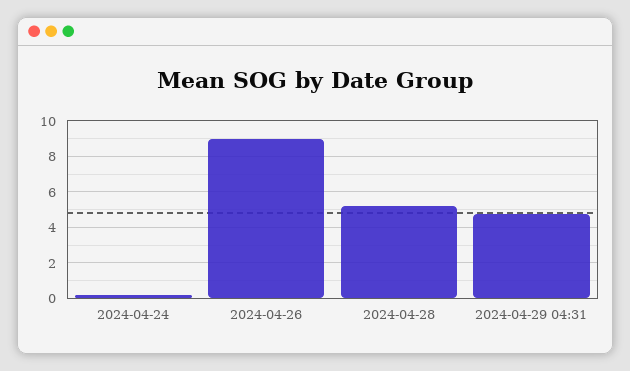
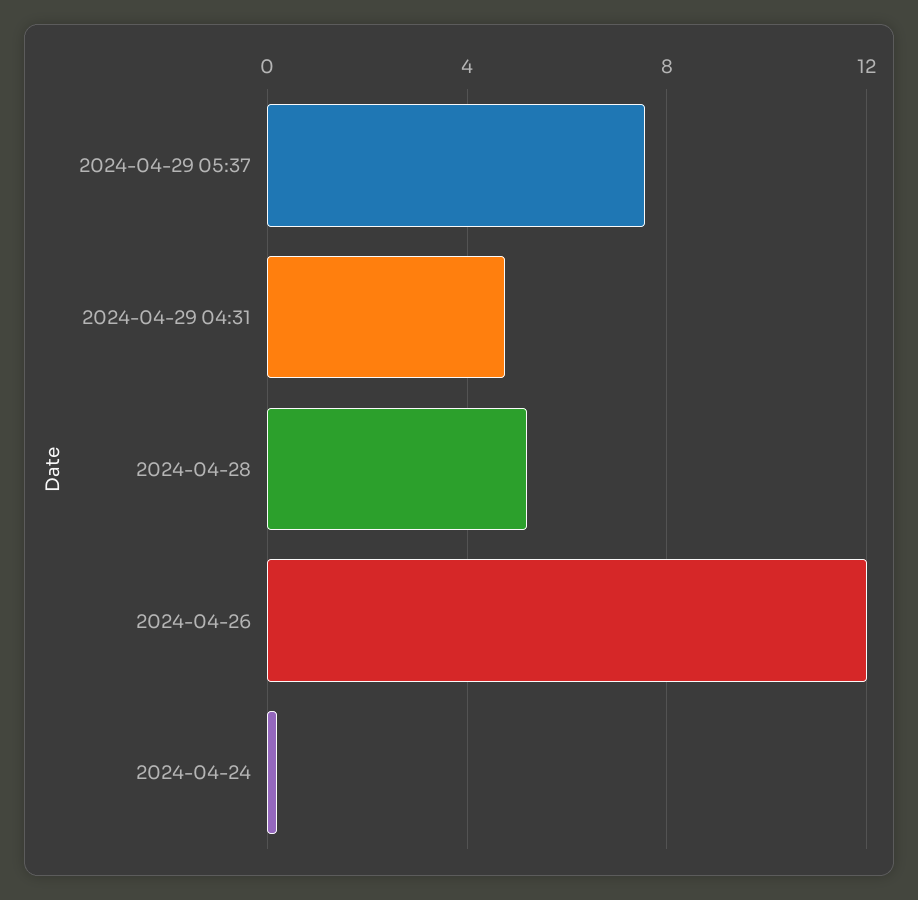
2024-04-26: 9 -> 12
2024-04-29 05:37: none -> 7.5

